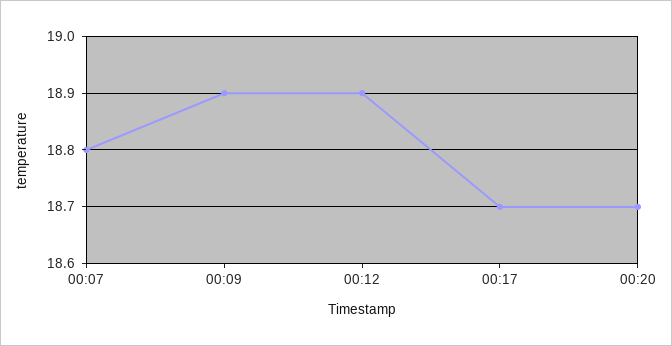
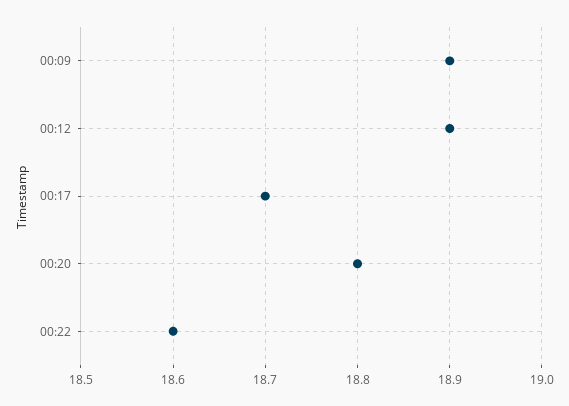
00:07: 18.8 -> none
00:20: 18.7 -> 18.8
00:22: none -> 18.6

